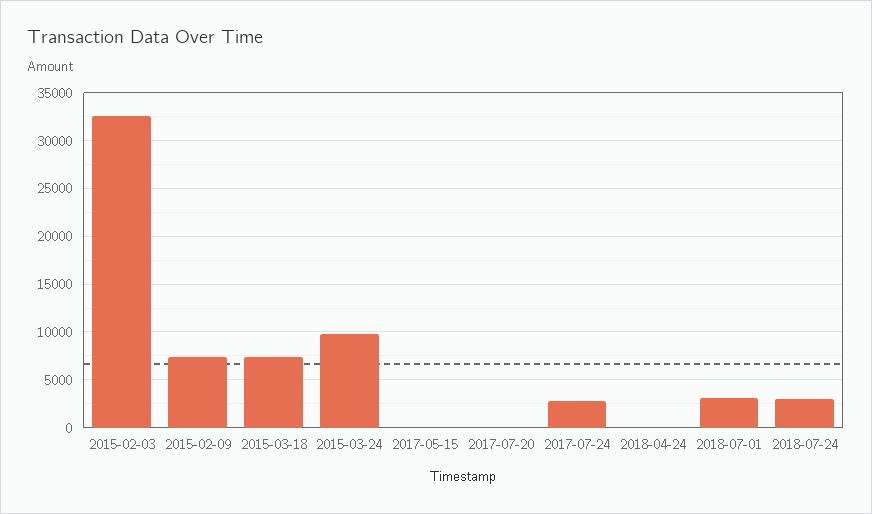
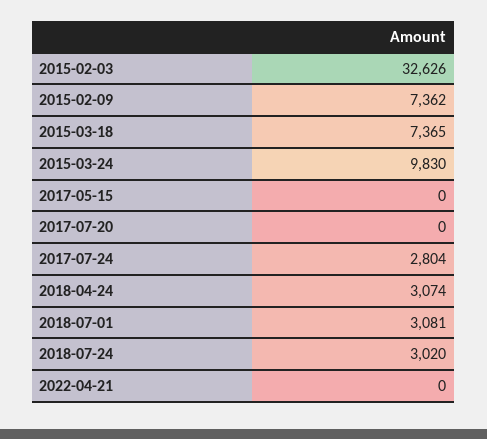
2018-04-24: 0 -> 3074
2022-04-21: none -> 0

